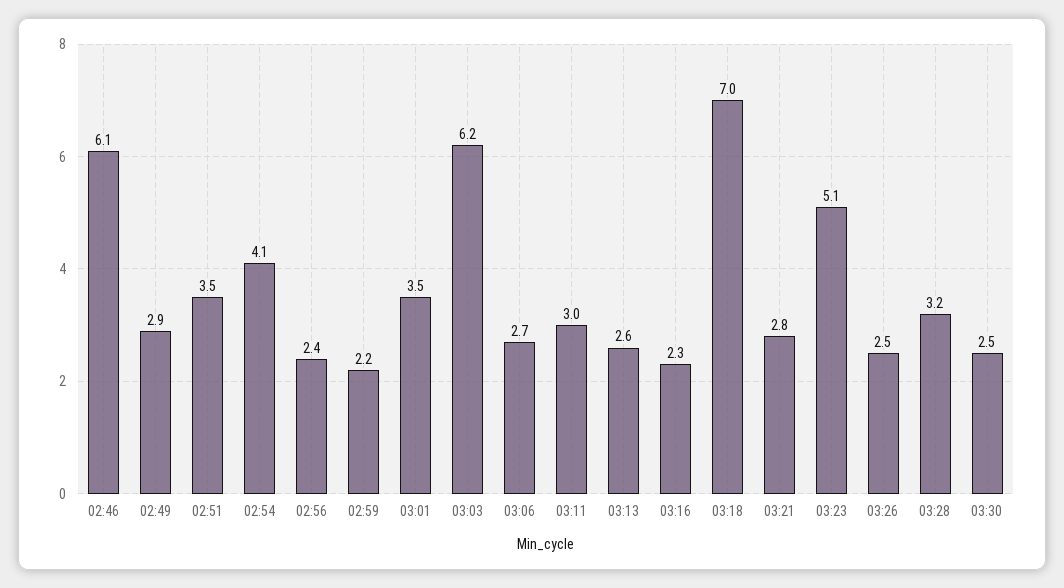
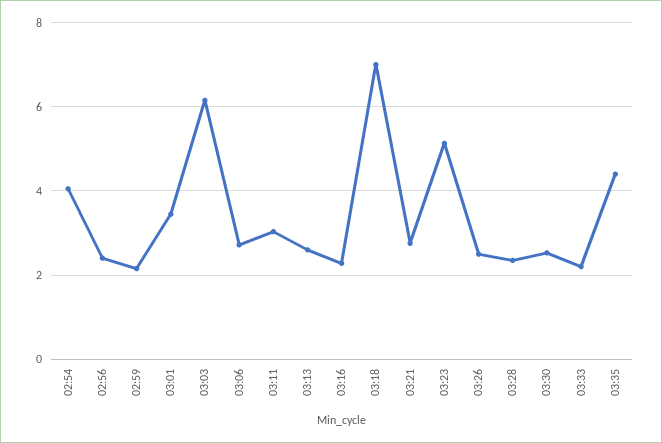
02:46: 6.1 -> none
02:49: 2.9 -> none
02:51: 3.5 -> none
03:28: 3.2 -> 2.4
03:33: none -> 2.2
03:35: none -> 4.4

